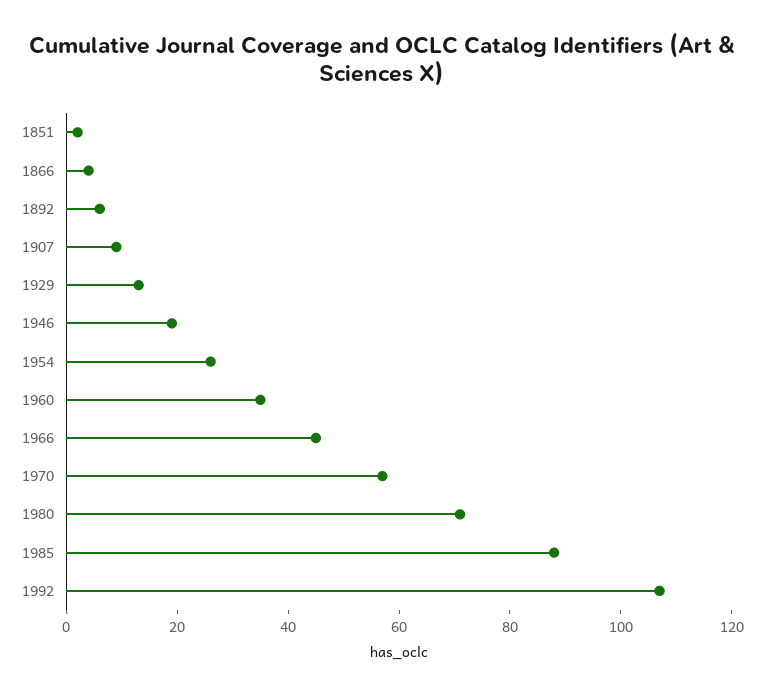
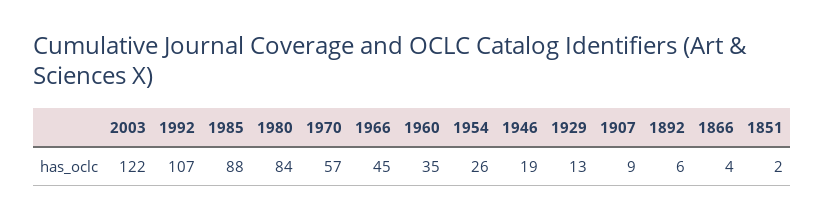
1980: 70 -> 84
2003: none -> 122

